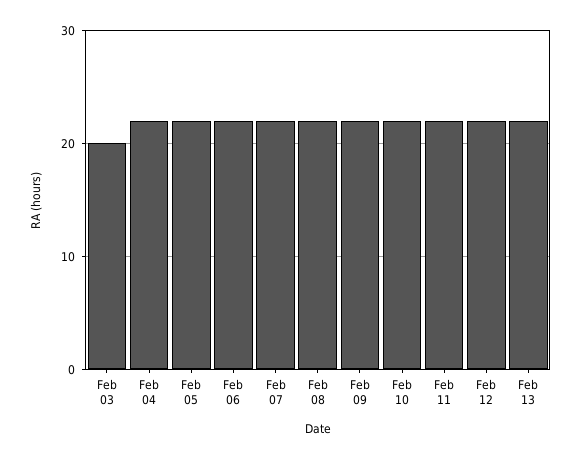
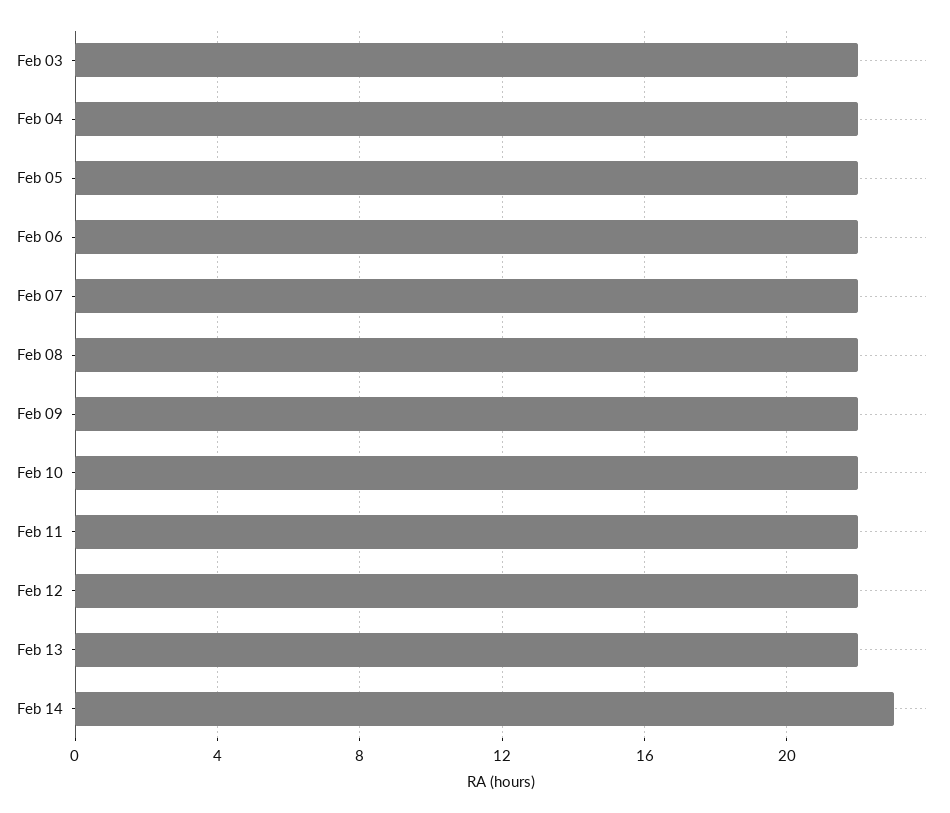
Feb 03: 20 -> 22
Feb 14: none -> 23

